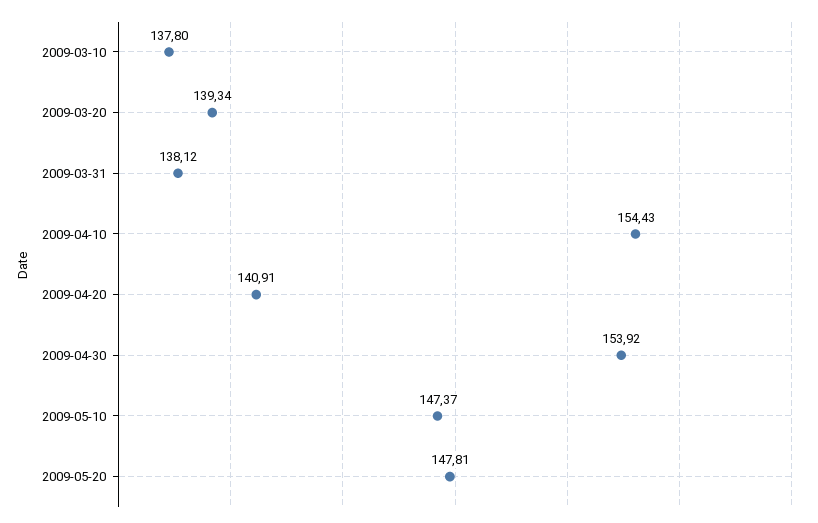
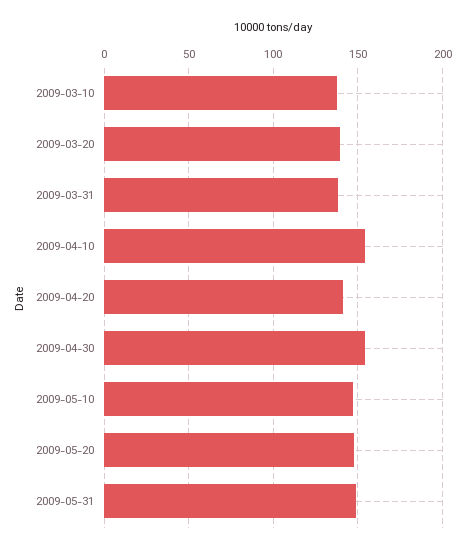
2009-05-31: none -> 150

